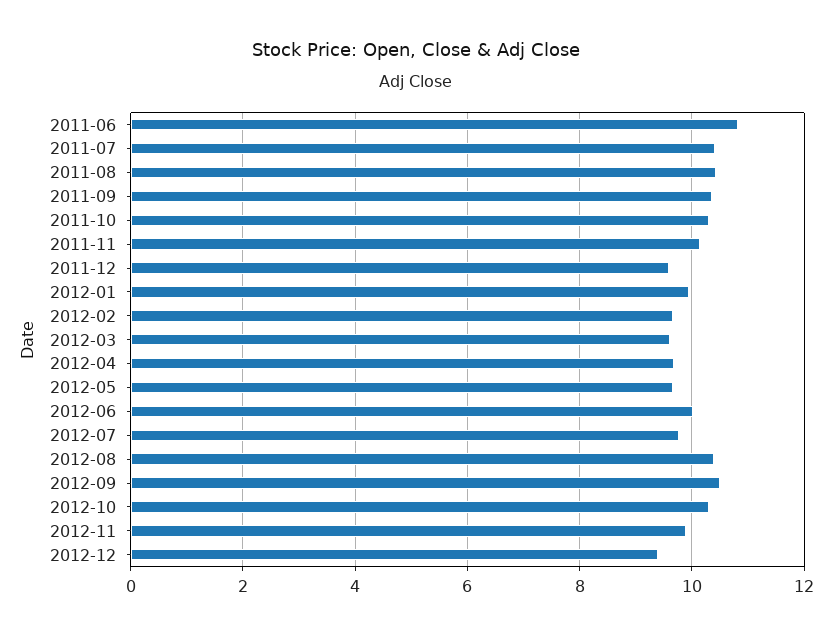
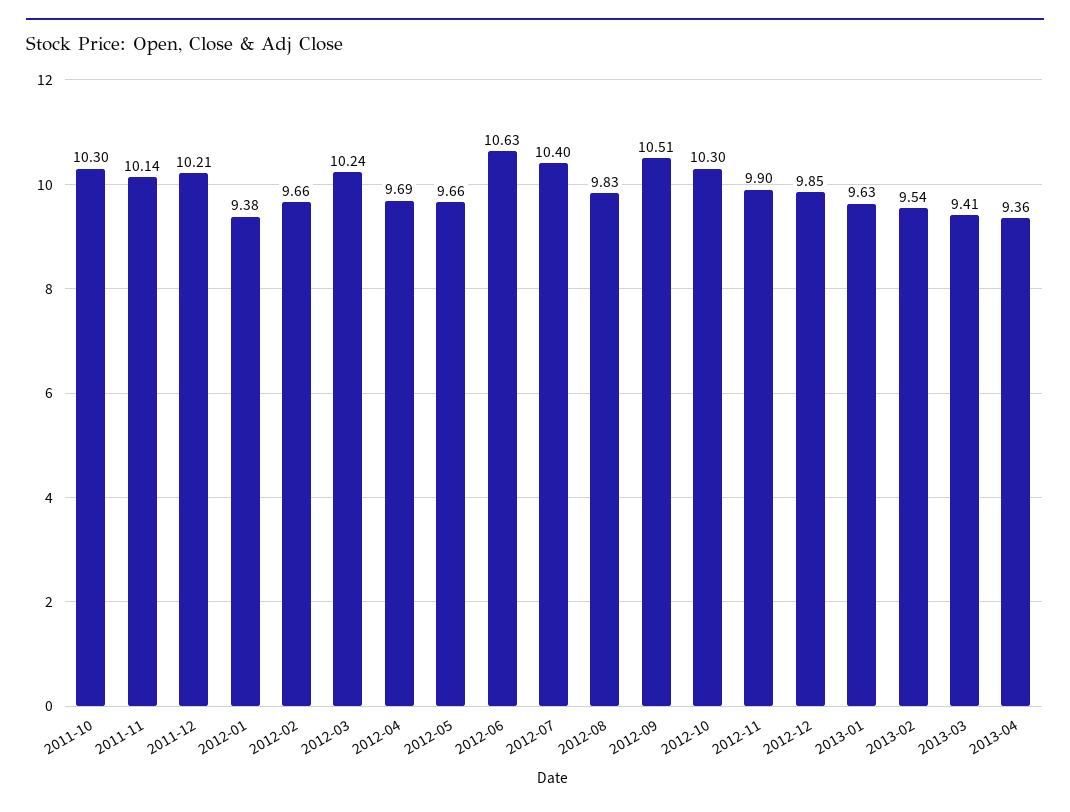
2011-06: 10.8 -> none
2011-07: 10.4 -> none
2011-08: 10.4 -> none
2011-09: 10.4 -> none
2011-12: 9.6 -> 10.21
2012-01: 10 -> 9.38
2012-03: 9.6 -> 10.24
2012-06: 10 -> 10.63
2012-07: 9.8 -> 10.4
2012-08: 10.4 -> 9.83
2012-12: 9.4 -> 9.85
2013-01: none -> 9.63
2013-02: none -> 9.54
2013-03: none -> 9.41
2013-04: none -> 9.36

